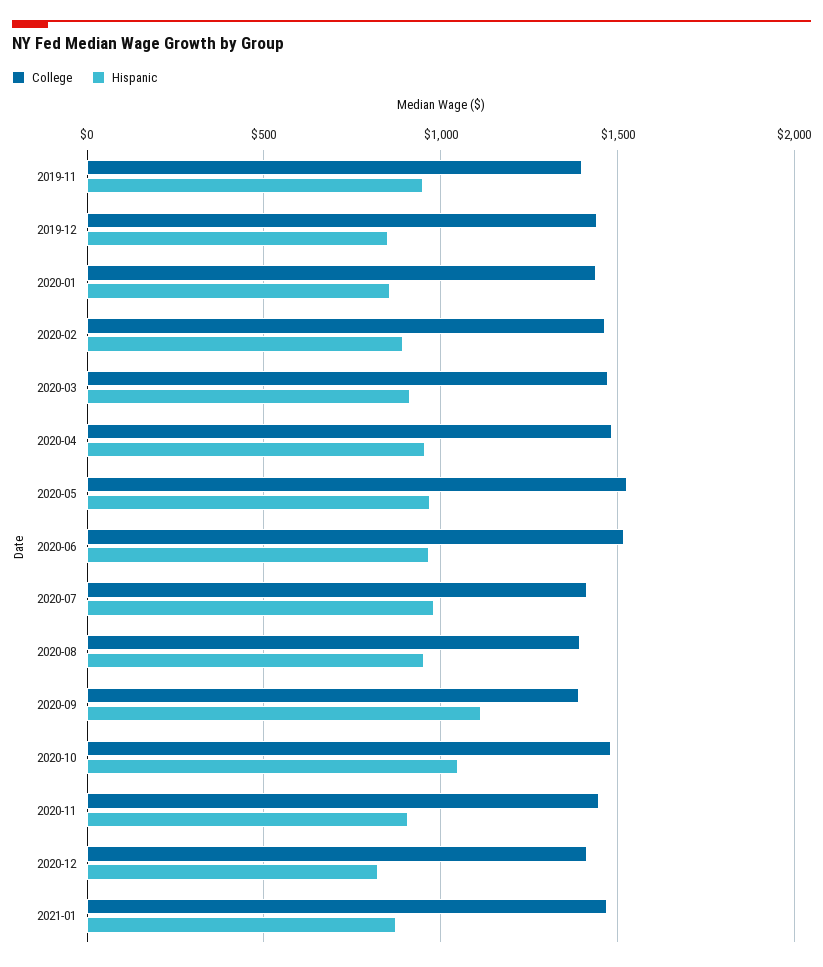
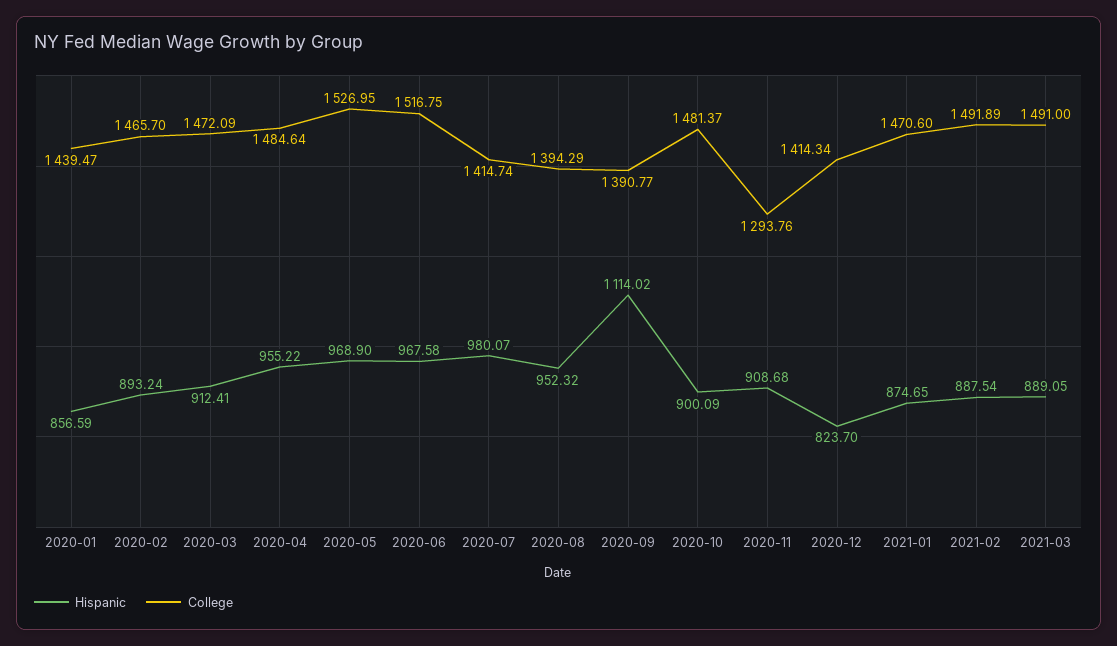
College, 2019-11: 1400 -> none
Hispanic, 2019-11: 950 -> none
College, 2019-12: 1450 -> none
Hispanic, 2019-12: 850 -> none
Hispanic, 2020-10: 1050 -> 900.09
College, 2020-11: 1450 -> 1293.76
Hispanic, 2021-02: none -> 887.54
College, 2021-02: none -> 1491.89
Hispanic, 2021-03: none -> 889.05
College, 2021-03: none -> 1491

